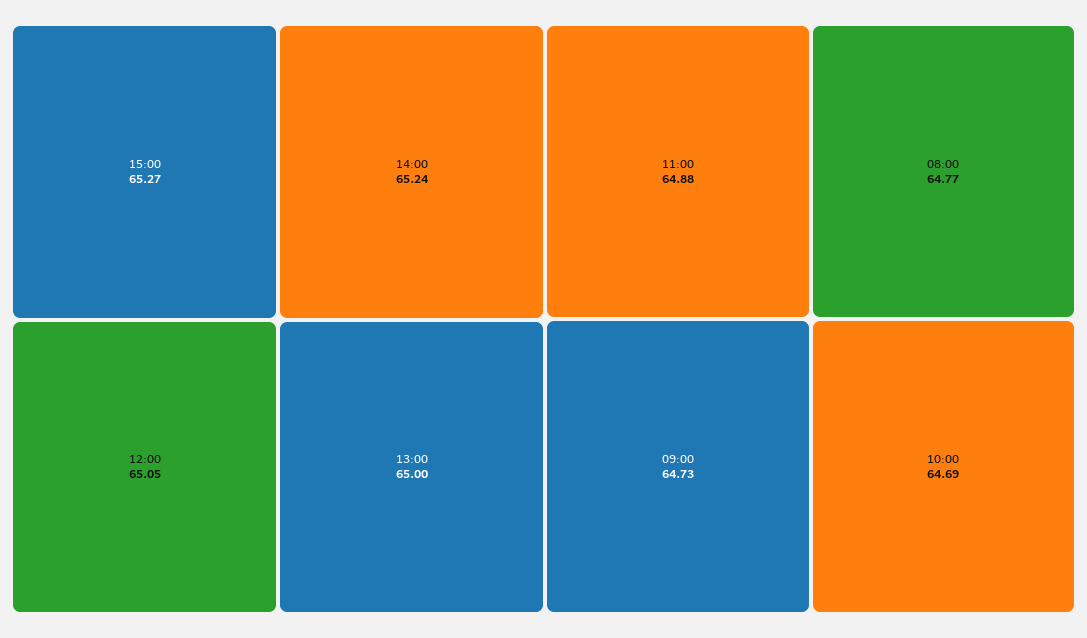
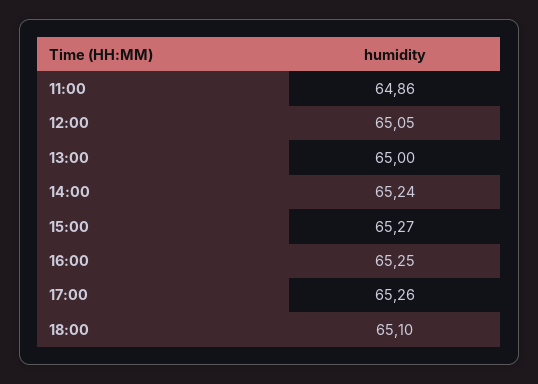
11:00: 64.88 -> 64.86
08:00: 64.77 -> none
09:00: 64.73 -> none
10:00: 64.69 -> none
16:00: none -> 65.25
17:00: none -> 65.26
18:00: none -> 65.1

